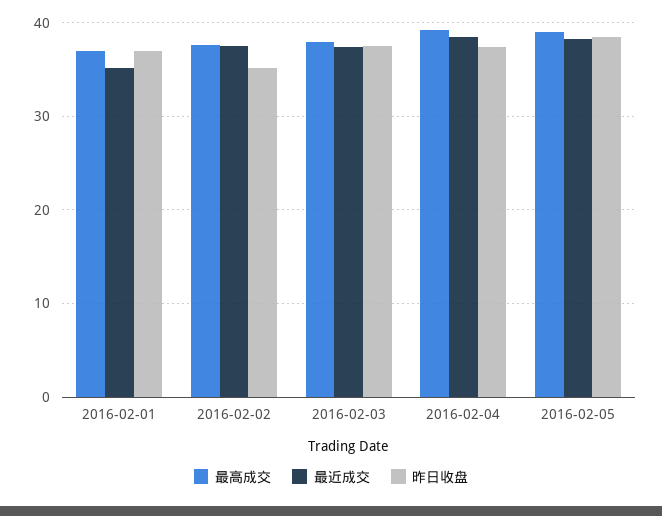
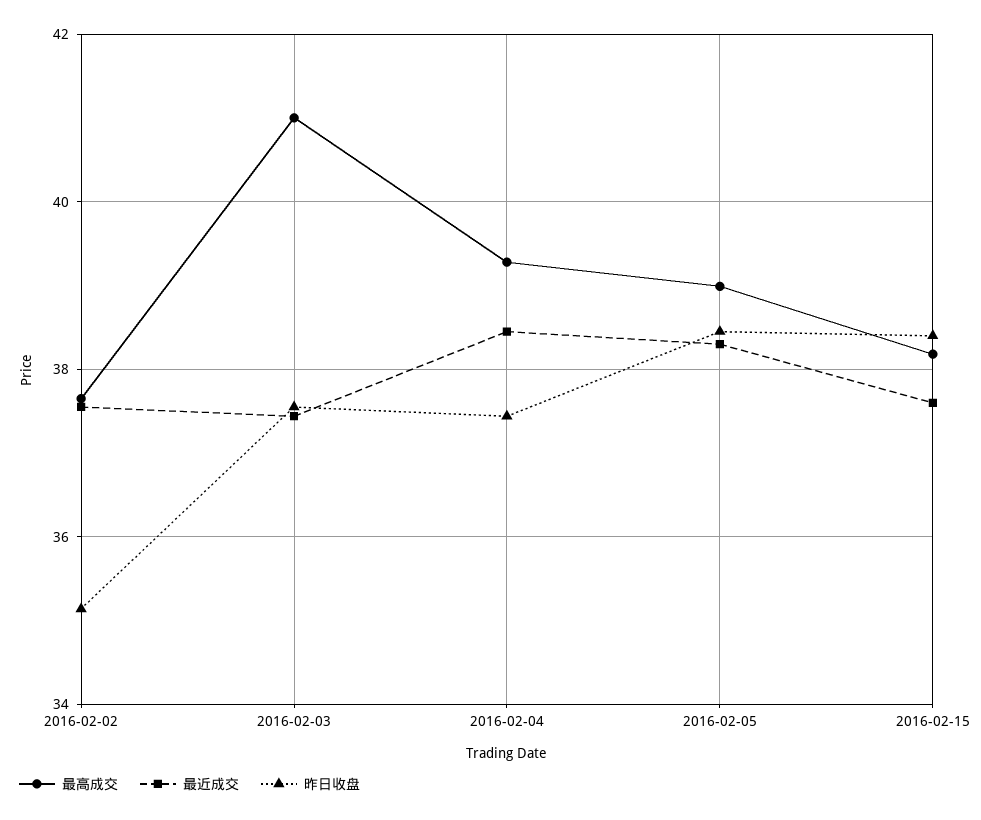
最高成交, 2016-02-01: 37 -> none
最近成交, 2016-02-01: 35 -> none
昨日收盘, 2016-02-01: 37 -> none
最高成交, 2016-02-03: 38 -> 41
最高成交, 2016-02-15: none -> 38.2
最近成交, 2016-02-15: none -> 37.6
昨日收盘, 2016-02-15: none -> 38.4

